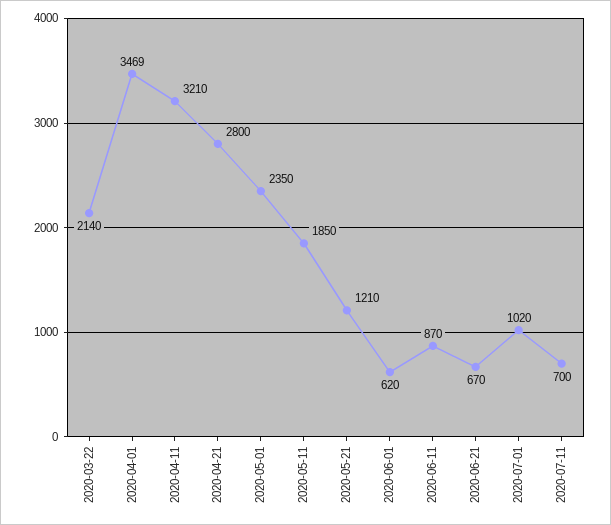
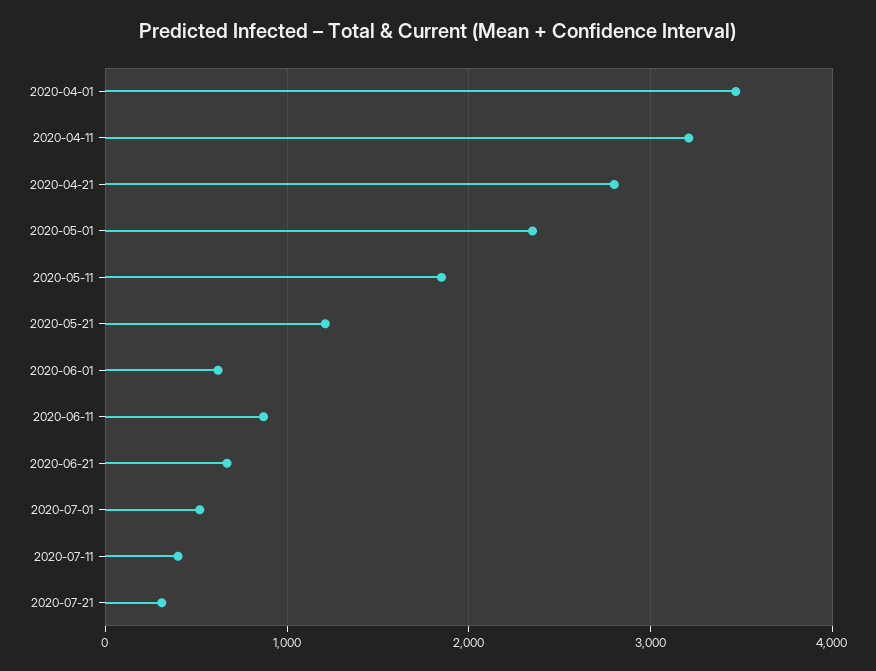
2020-03-22: 2140 -> none
2020-07-01: 1020 -> 500
2020-07-11: 700 -> 400
2020-07-21: none -> 300

